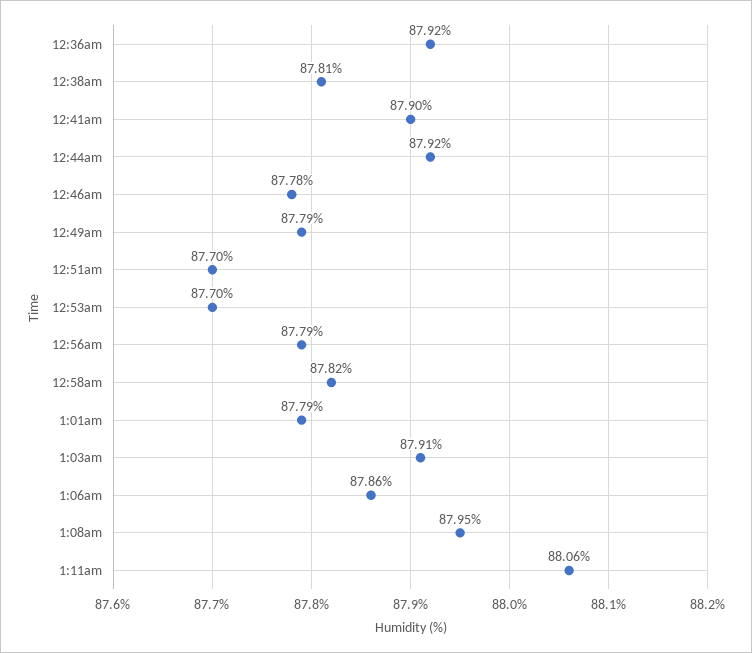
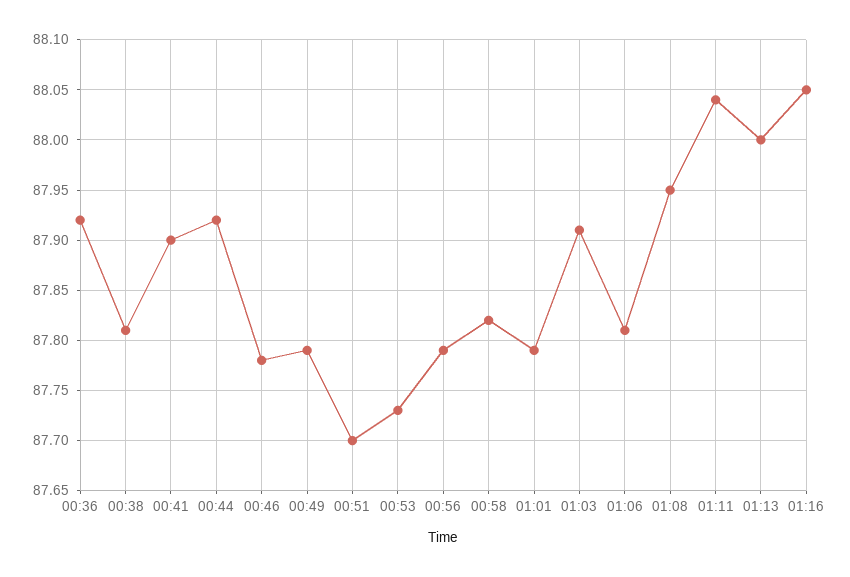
12:53am: 87.7 -> 87.73
1:06am: 87.86 -> 87.81
1:11am: 88.06 -> 88.04
01:13: none -> 88
01:16: none -> 88.05

